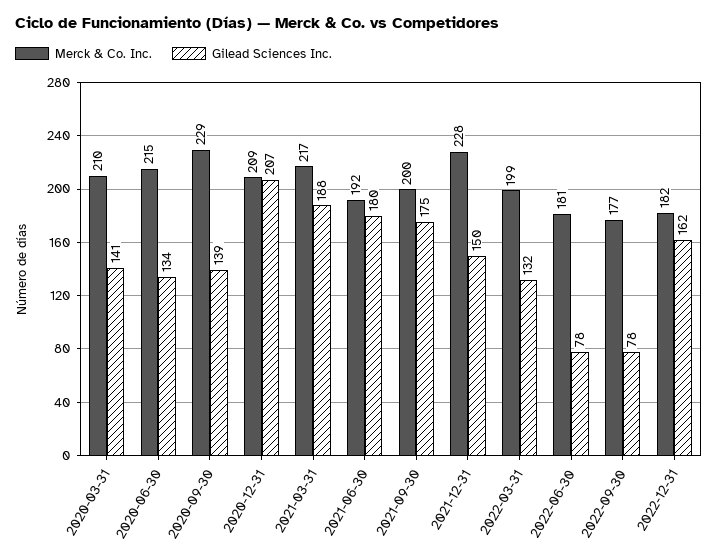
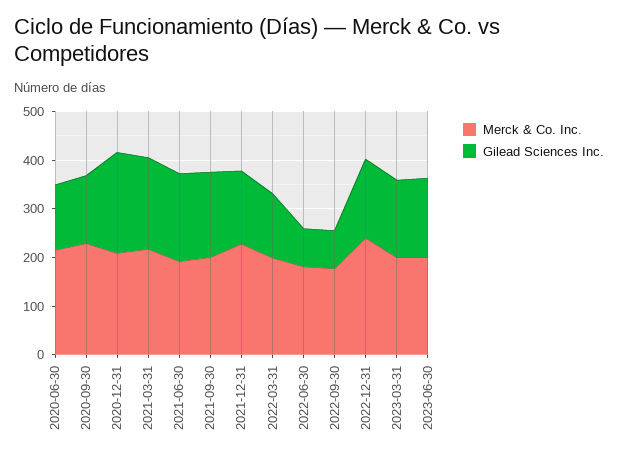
Merck & Co. Inc., 2020-03-31: 210 -> none
Gilead Sciences Inc., 2020-03-31: 141 -> none
Merck & Co. Inc., 2022-12-31: 182 -> 240
Merck & Co. Inc., 2023-03-31: none -> 200
Gilead Sciences Inc., 2023-03-31: none -> 160
Merck & Co. Inc., 2023-06-30: none -> 200
Gilead Sciences Inc., 2023-06-30: none -> 160

